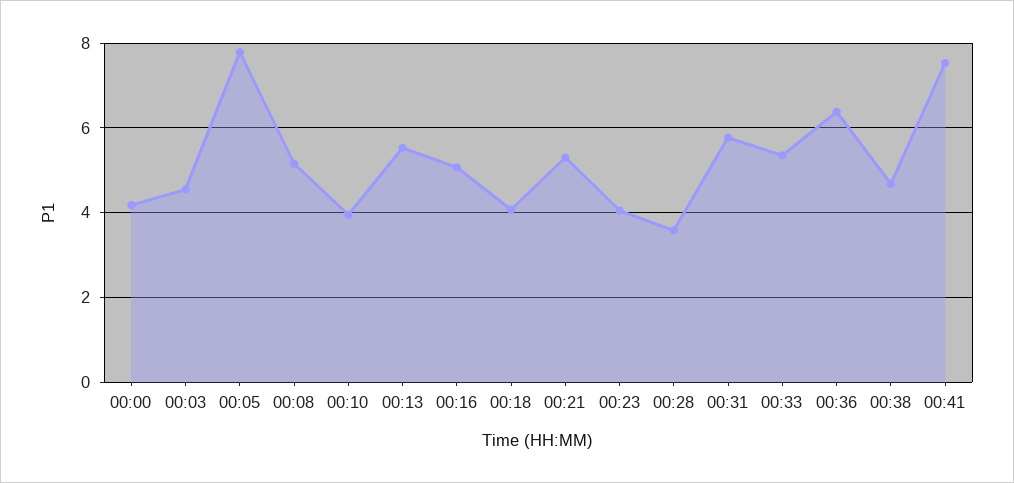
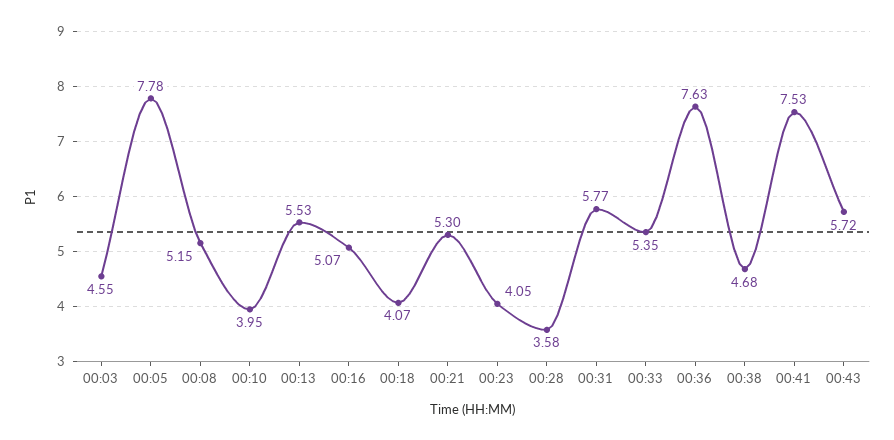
00:00: 4.2 -> none
00:36: 6.4 -> 7.63
00:43: none -> 5.72

